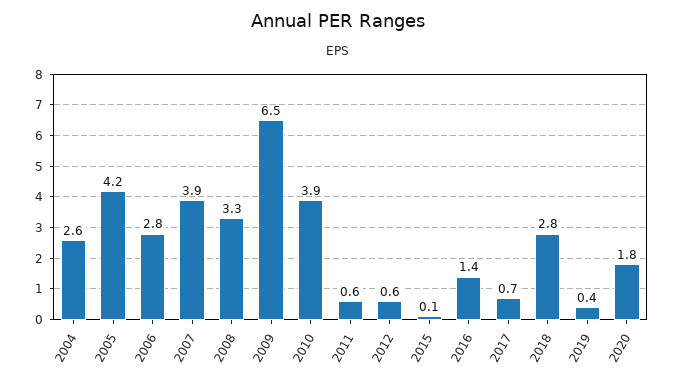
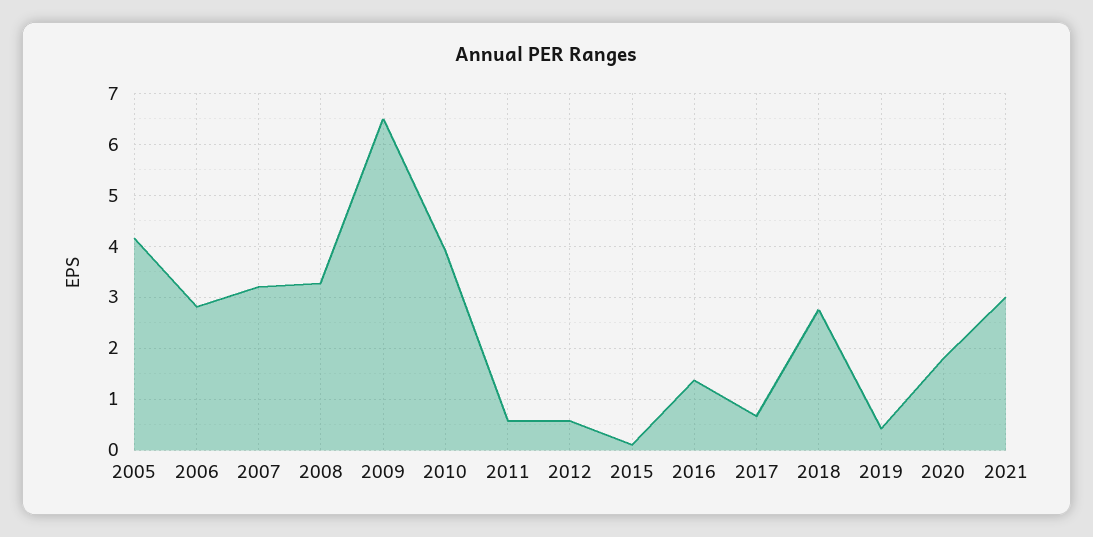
2004: 2.6 -> none
2007: 3.9 -> 3.2
2021: none -> 3

